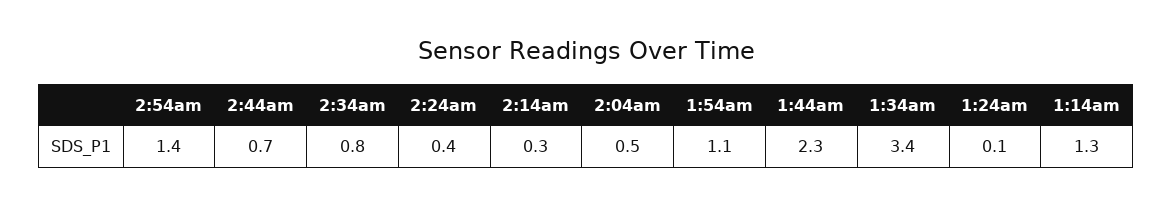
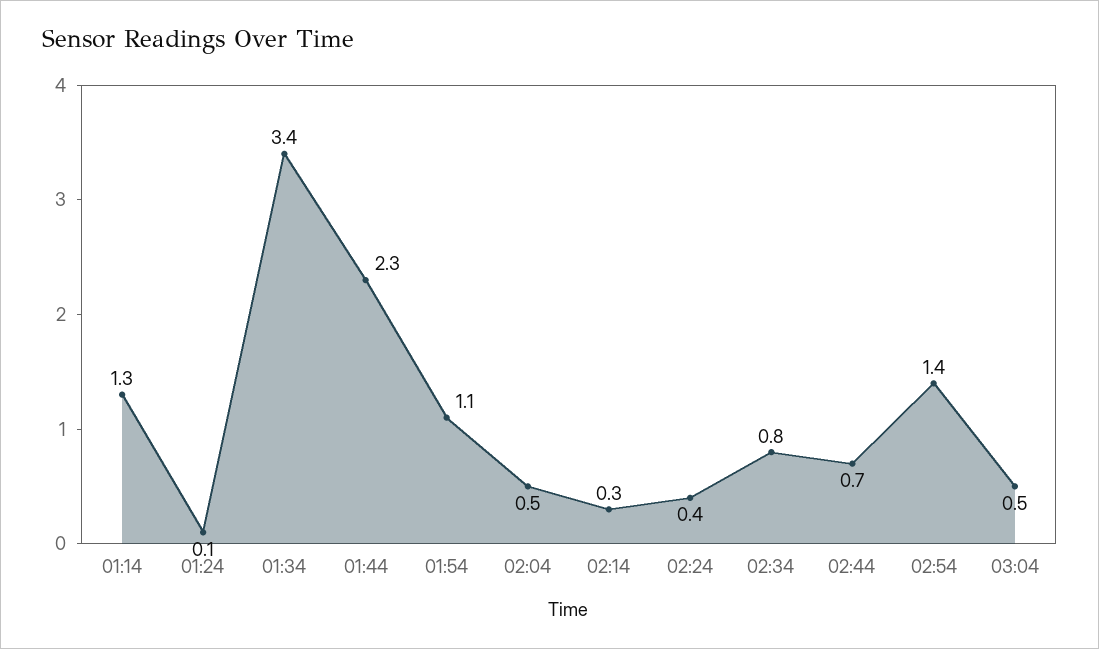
03:04: none -> 0.5

